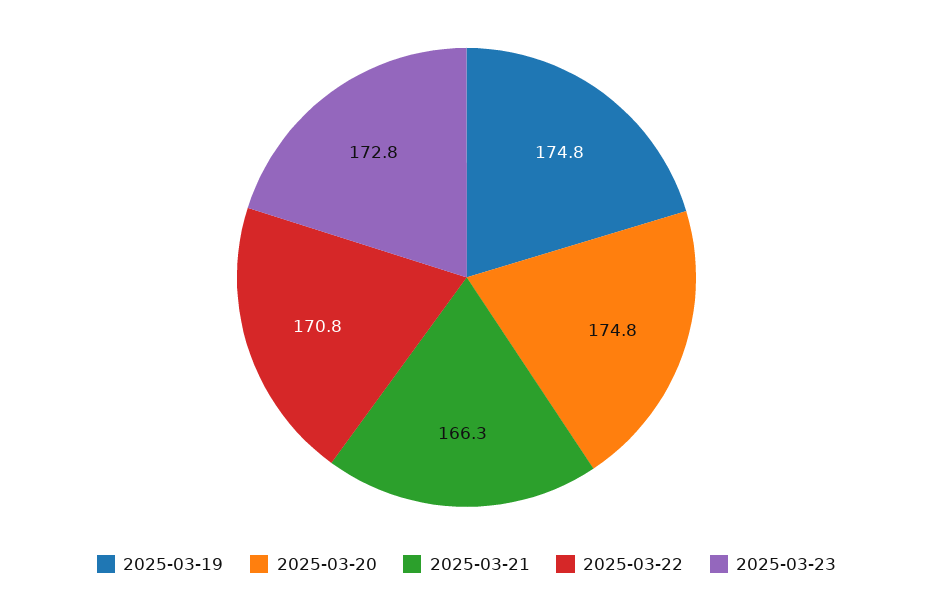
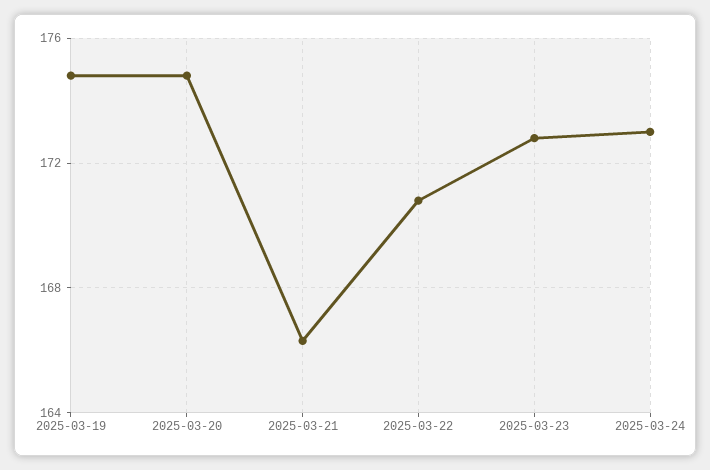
2025-03-24: none -> 173

